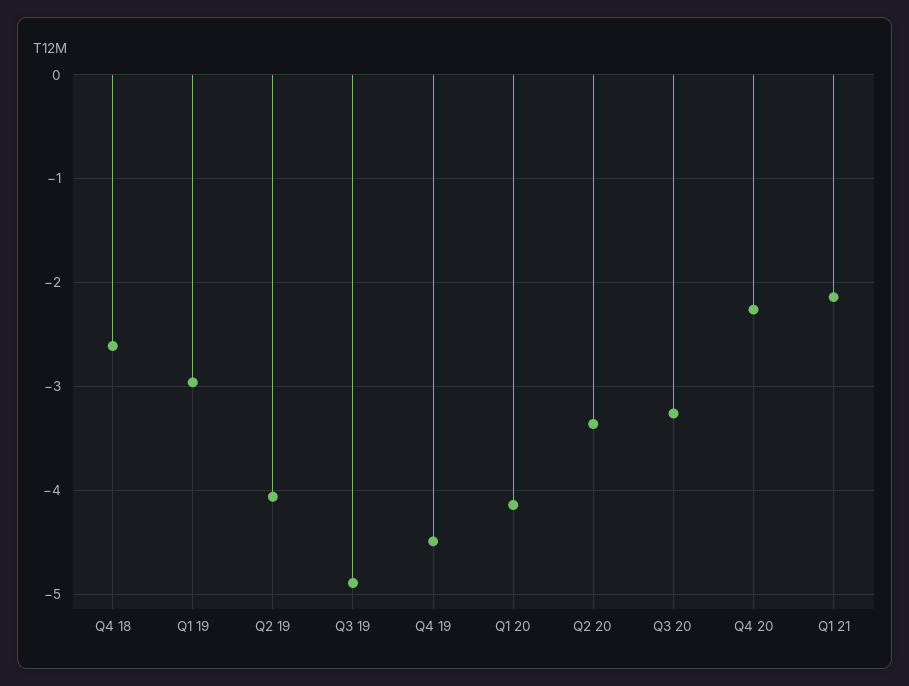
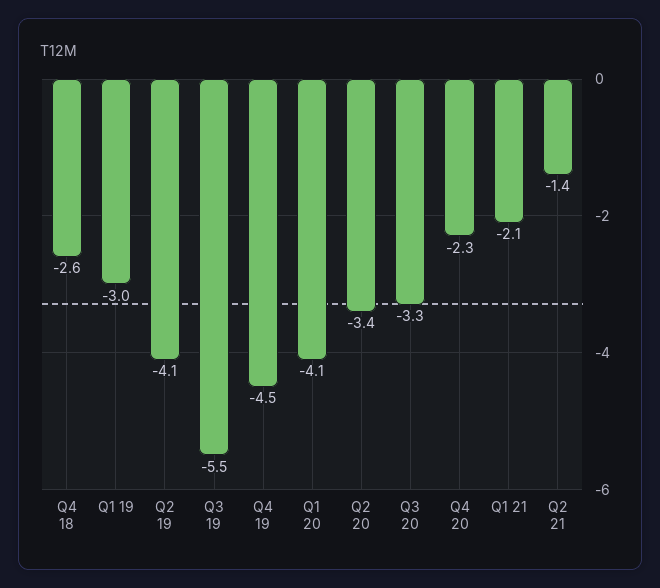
Q3 19: -4.9 -> -5.5
Q2 21: none -> -1.4

